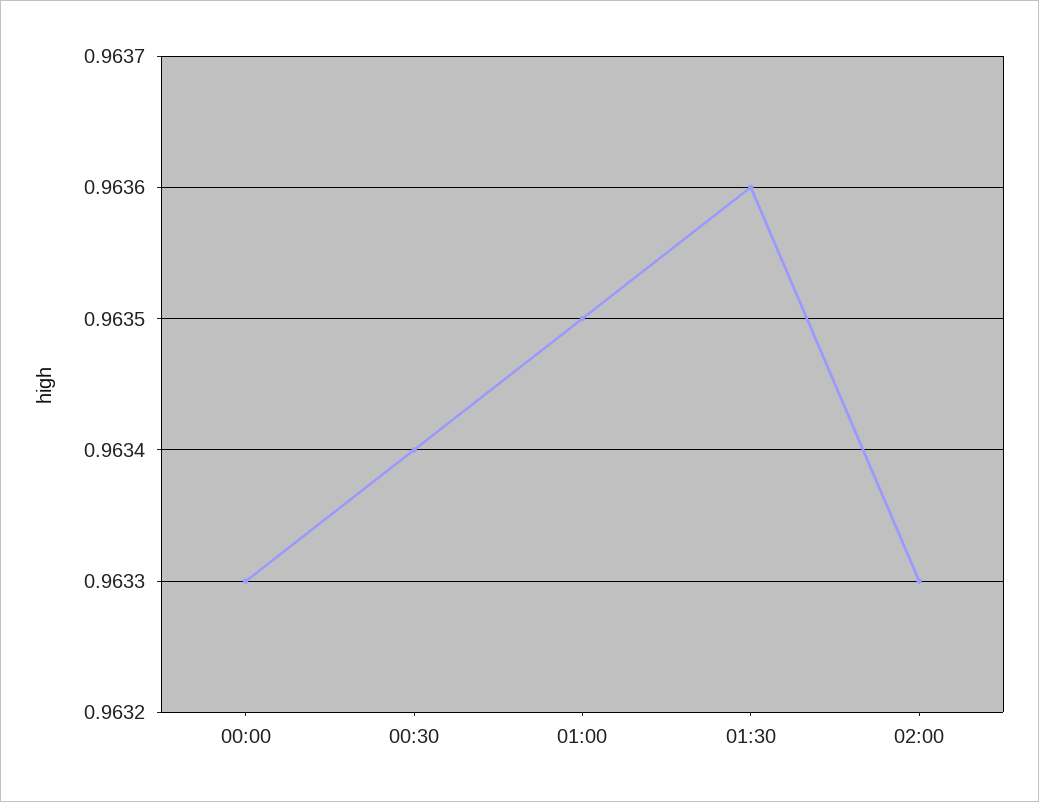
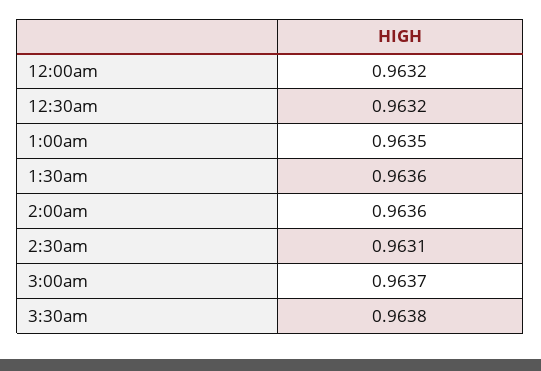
00:00: 0.9633 -> 0.9632
00:30: 0.9634 -> 0.9632
02:00: 0.9633 -> 0.9636
2:30am: none -> 0.9631
3:00am: none -> 0.9637
3:30am: none -> 0.9638

